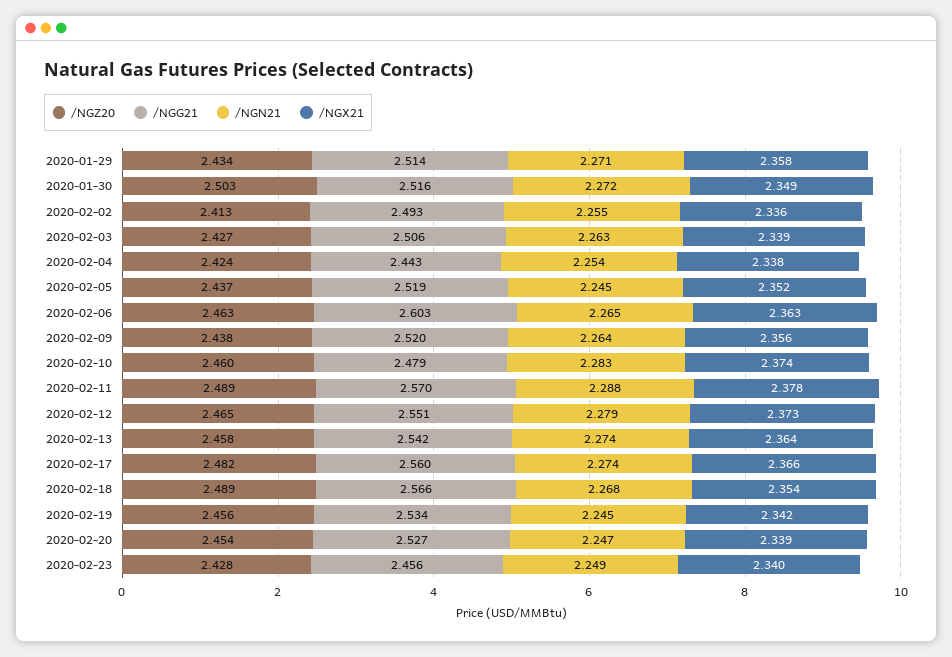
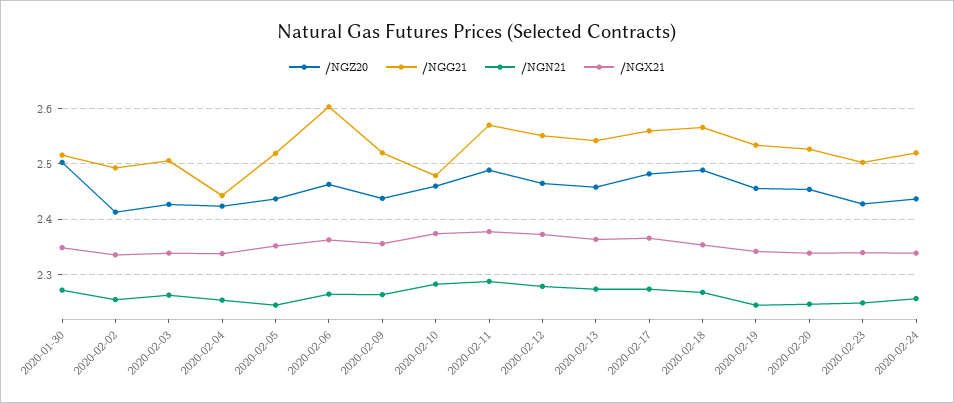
/NGZ20, 2020-01-29: 2.434 -> none
/NGG21, 2020-01-29: 2.514 -> none
/NGN21, 2020-01-29: 2.271 -> none
/NGX21, 2020-01-29: 2.358 -> none
/NGG21, 2020-02-23: 2.456 -> 2.5
/NGZ20, 2020-02-24: none -> 2.44
/NGG21, 2020-02-24: none -> 2.52
/NGN21, 2020-02-24: none -> 2.26
/NGX21, 2020-02-24: none -> 2.34

